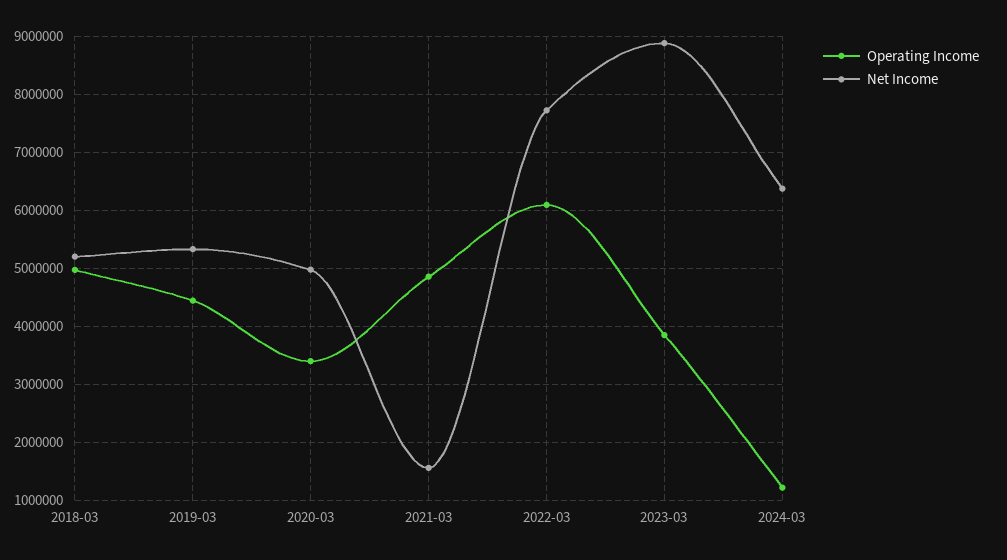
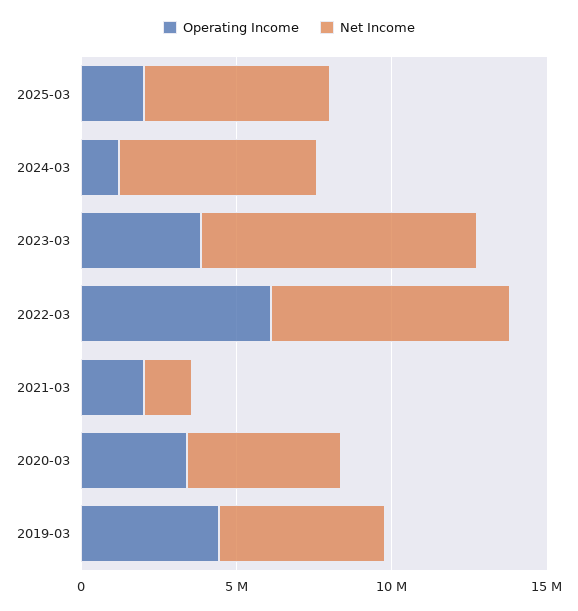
Operating Income, 2018-03: 5000000 -> none
Net Income, 2018-03: 5200000 -> none
Operating Income, 2021-03: 4800000 -> 2000000
Operating Income, 2025-03: none -> 2000000
Net Income, 2025-03: none -> 6000000

